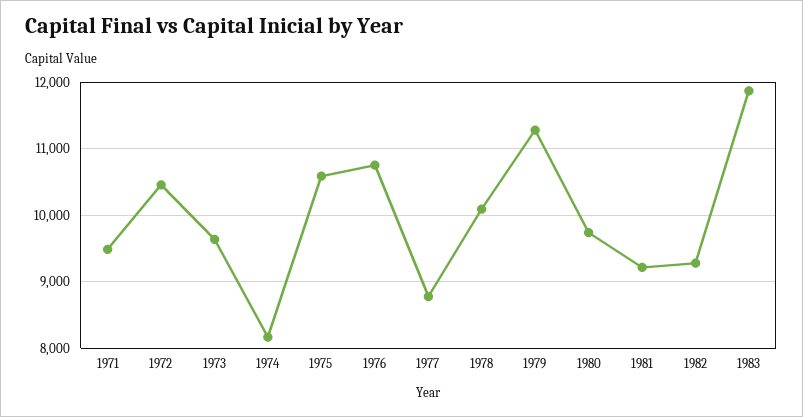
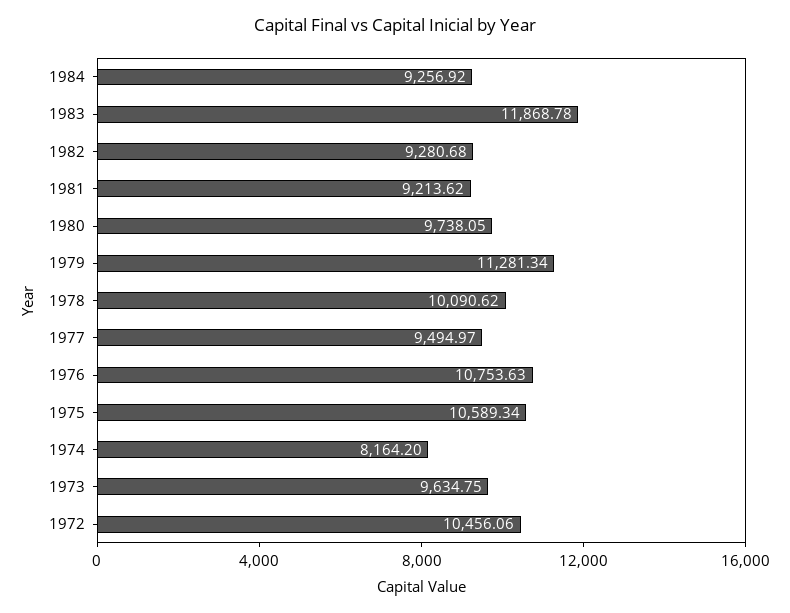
1971: 9500 -> none
1977: 8800 -> 9494.97
1984: none -> 9256.92

